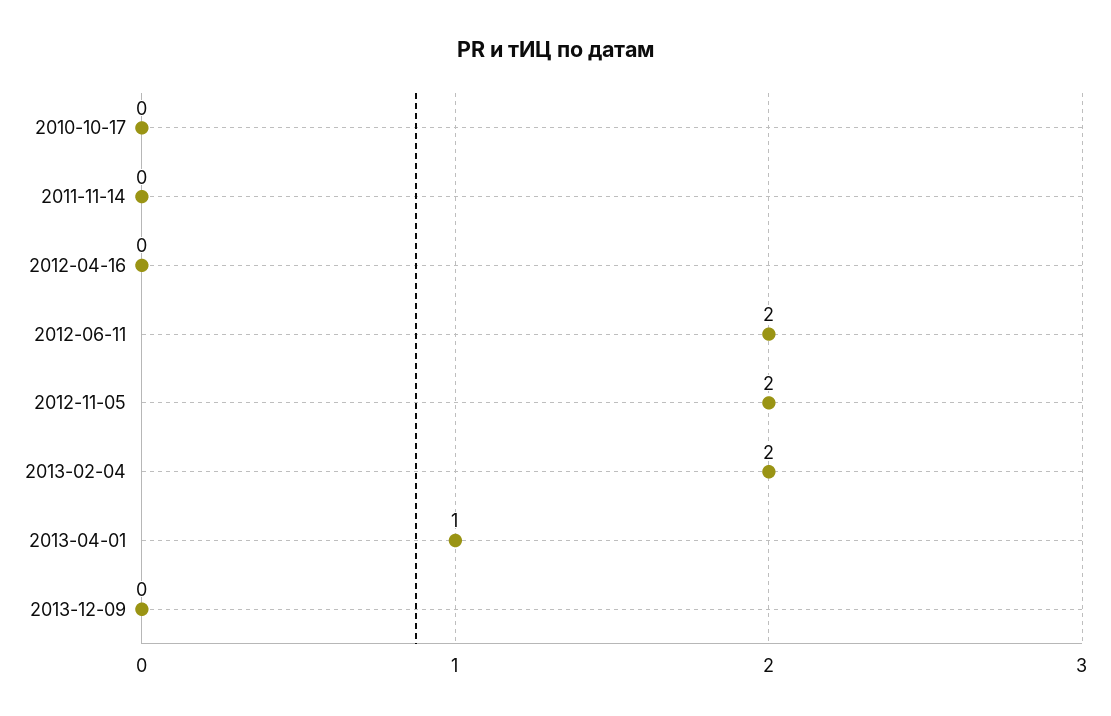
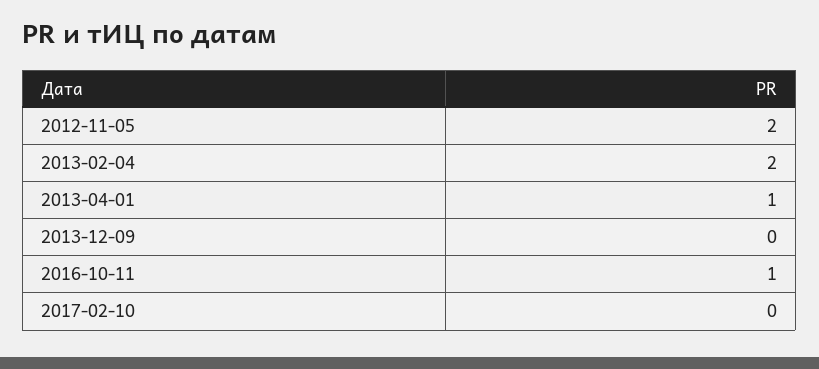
2010-10-17: 0 -> none
2011-11-14: 0 -> none
2012-04-16: 0 -> none
2012-06-11: 2 -> none
2016-10-11: none -> 1
2017-02-10: none -> 0

